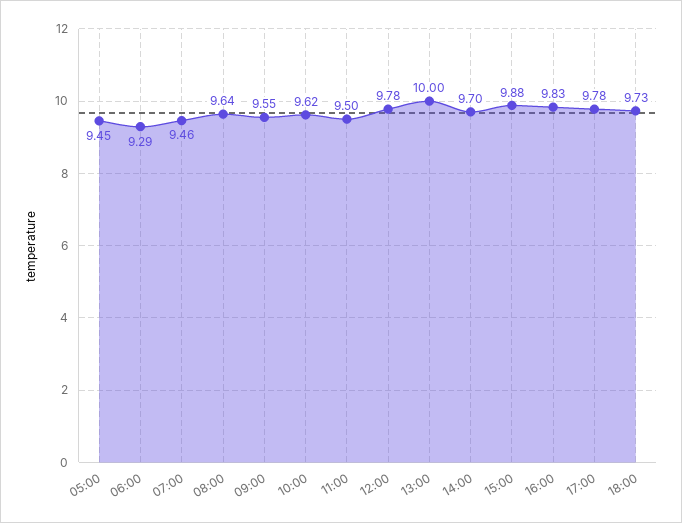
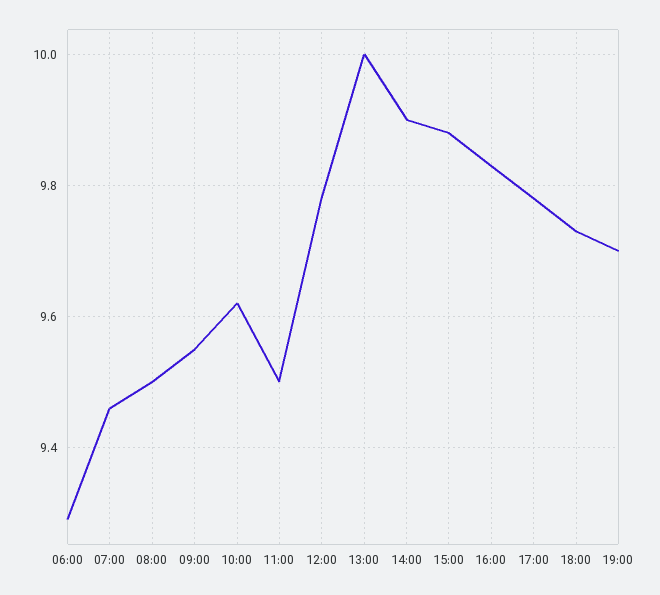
05:00: 9.45 -> none
08:00: 9.64 -> 9.5
14:00: 9.7 -> 9.9
19:00: none -> 9.7

